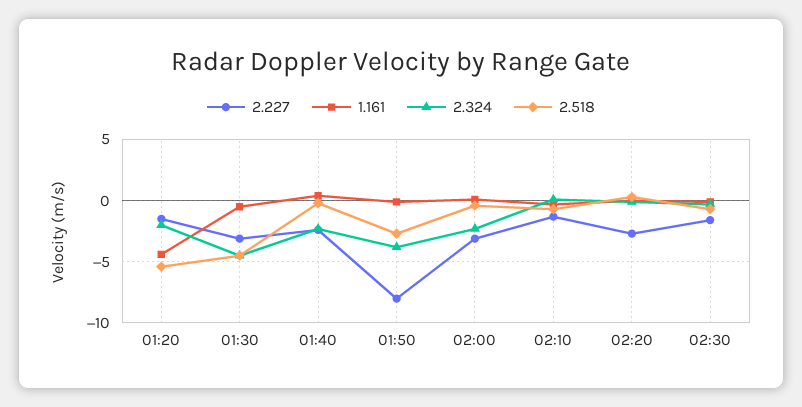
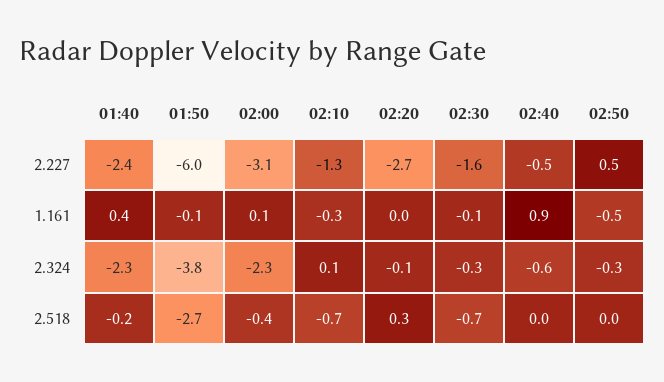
2.227, 01:20: -1.5 -> none
1.161, 01:20: -4.5 -> none
2.324, 01:20: -2 -> none
2.518, 01:20: -5.5 -> none
2.227, 01:30: -3 -> none
1.161, 01:30: -0.5 -> none
2.324, 01:30: -4.5 -> none
2.518, 01:30: -4.5 -> none
2.227, 01:50: -8 -> -6
2.227, 02:40: none -> -0.5
2.227, 02:50: none -> 0.5
1.161, 02:40: none -> 0.9
1.161, 02:50: none -> -0.5
2.324, 02:40: none -> -0.6
2.324, 02:50: none -> -0.3
2.518, 02:40: none -> 0
2.518, 02:50: none -> 0

